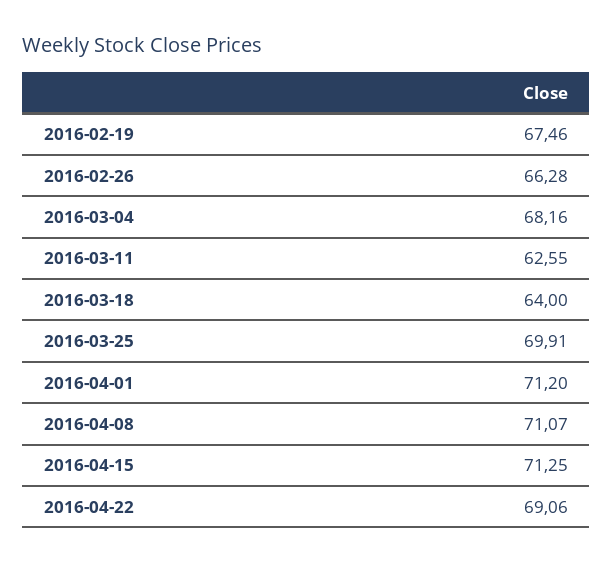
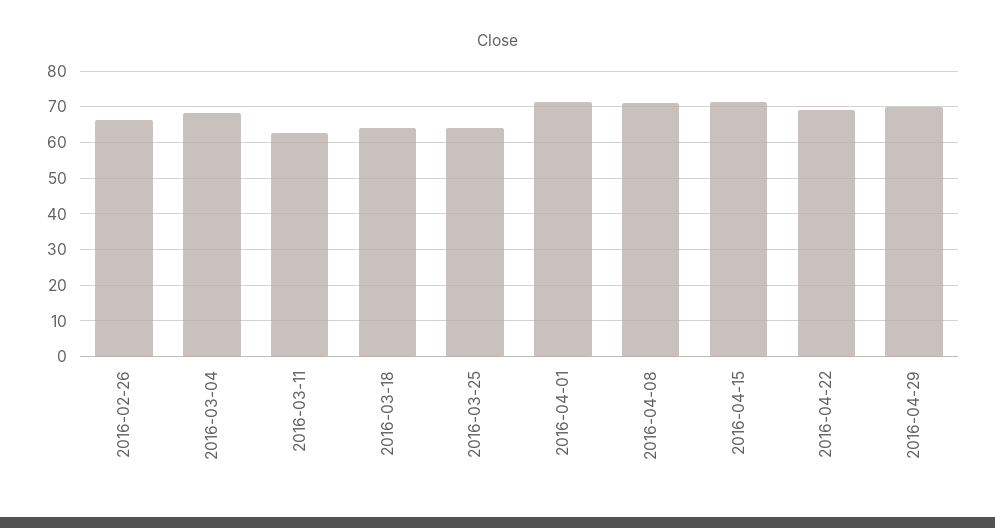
2016-02-19: 67.46 -> none
2016-03-25: 69.91 -> 64
2016-04-29: none -> 70

